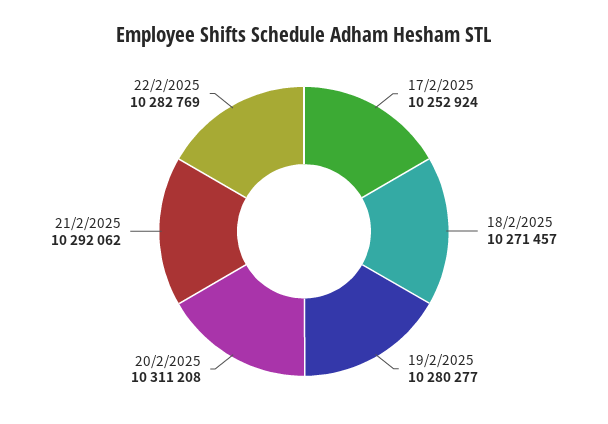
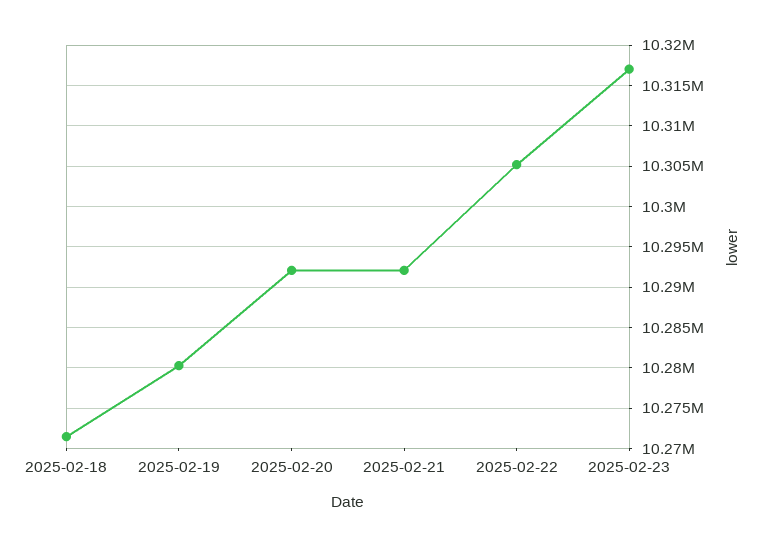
17/2/2025: 10252924 -> none
20/2/2025: 10311208 -> 10292000
22/2/2025: 10282769 -> 10305000
2025-02-23: none -> 10317000

